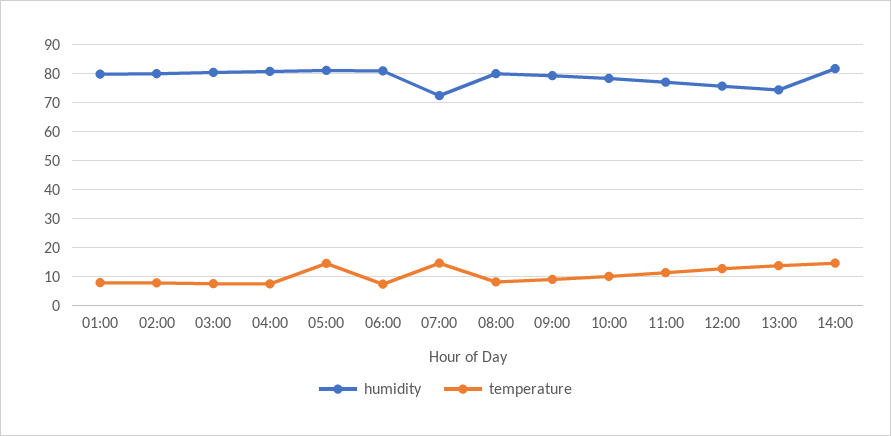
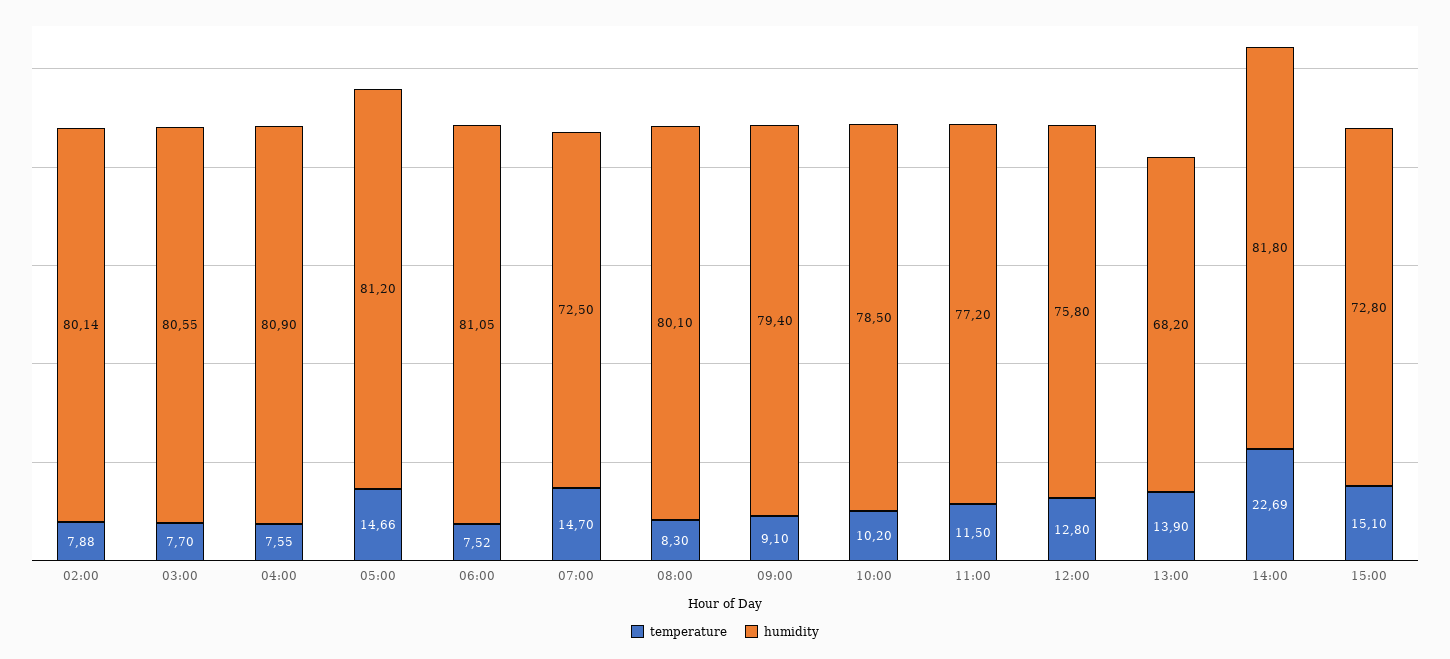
humidity, 01:00: 80 -> none
temperature, 01:00: 7.5 -> none
humidity, 13:00: 75 -> 68.2
temperature, 14:00: 15 -> 22.69
temperature, 15:00: none -> 15.1
humidity, 15:00: none -> 72.8

